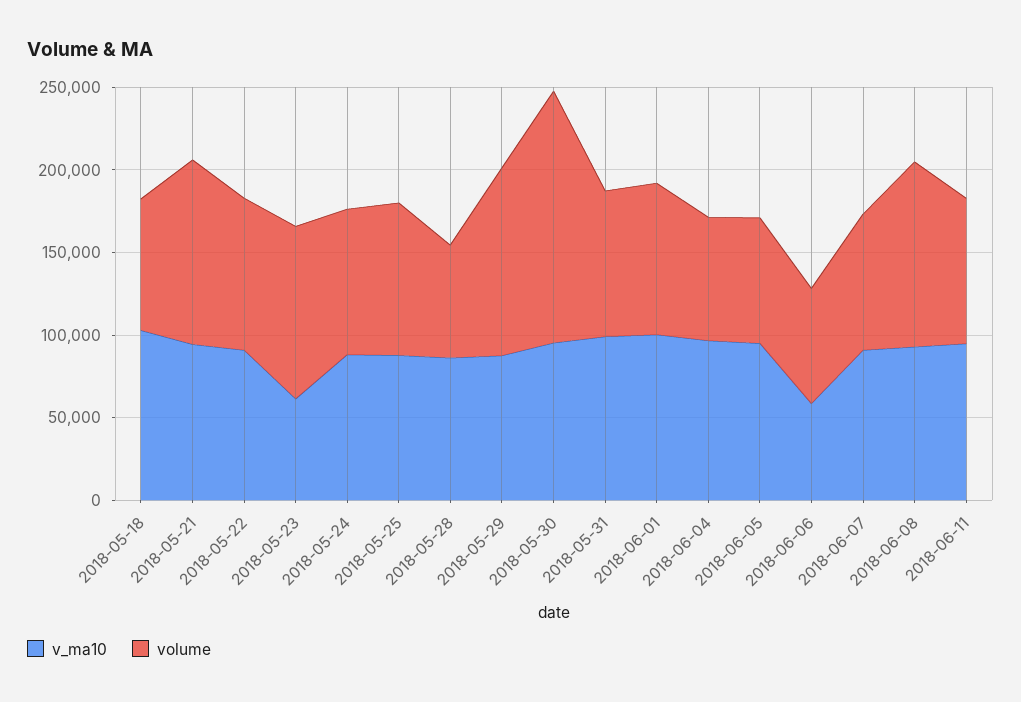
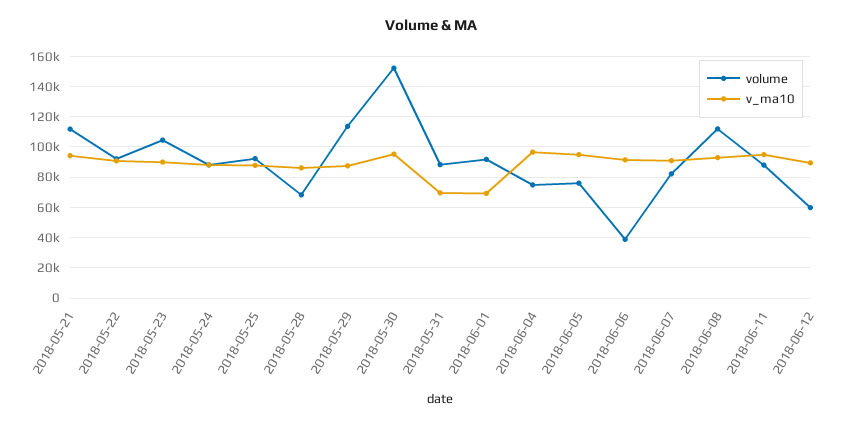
v_ma10, 2018-05-18: 100000 -> none
volume, 2018-05-18: 80000 -> none
v_ma10, 2018-05-23: 60000 -> 90000
v_ma10, 2018-05-31: 100000 -> 70000
v_ma10, 2018-06-01: 100000 -> 70000
v_ma10, 2018-06-06: 60000 -> 90000
volume, 2018-06-06: 70000 -> 40000
volume, 2018-06-12: none -> 60000
v_ma10, 2018-06-12: none -> 90000

